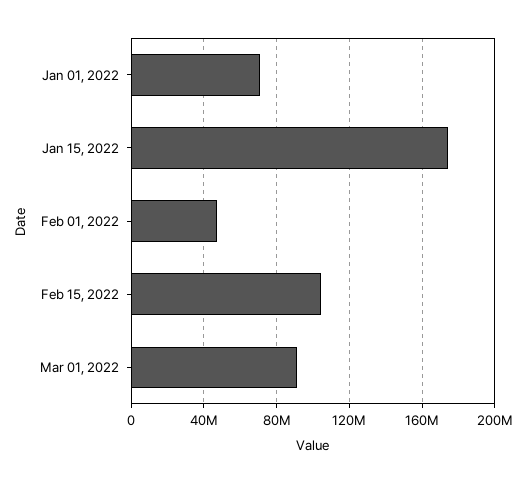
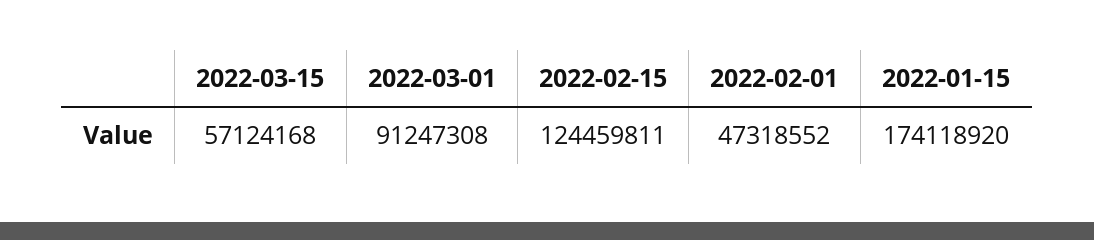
Jan 01, 2022: 70000000 -> none
Feb 15, 2022: 105000000 -> 124459811
2022-03-15: none -> 57124168

